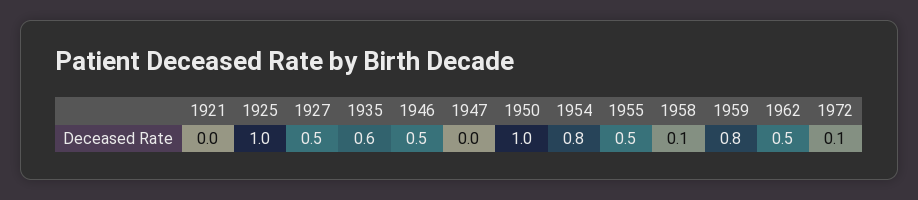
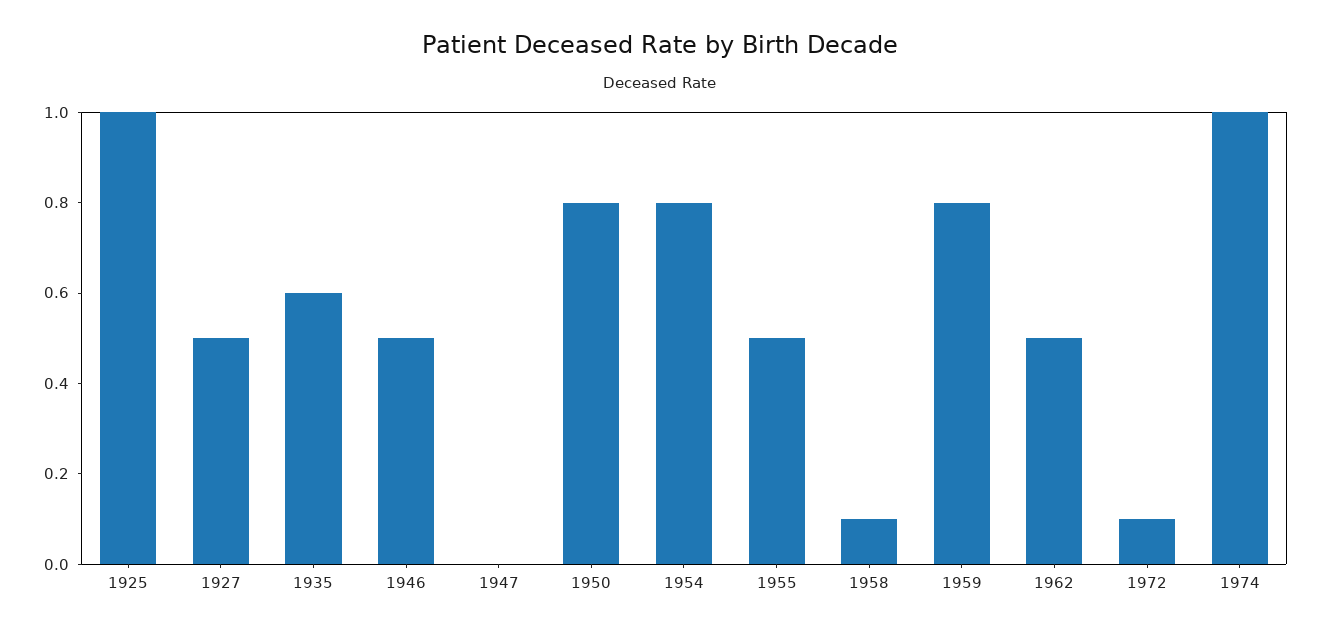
1921: 0 -> none
1950: 1 -> 0.8
1974: none -> 1

